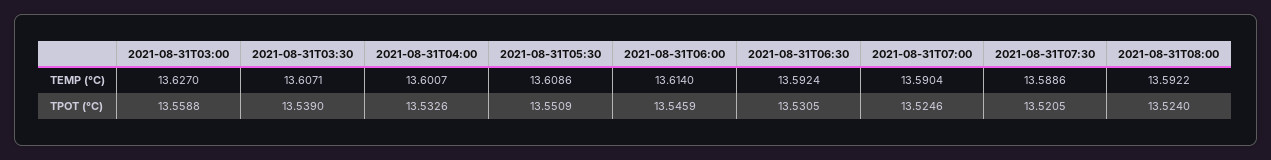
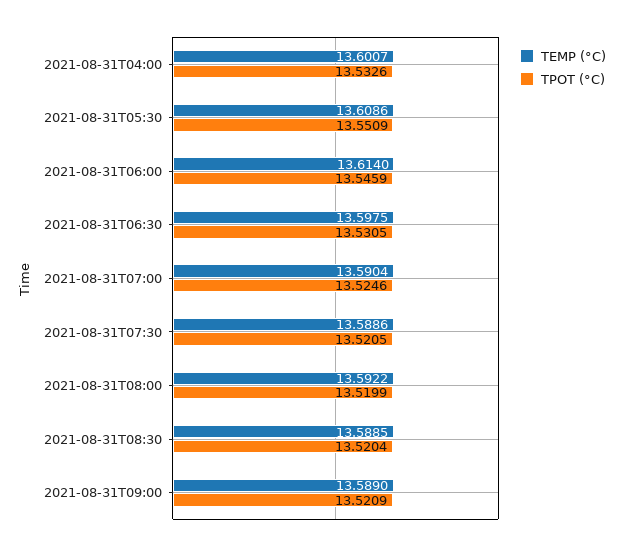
TEMP (°C), 2021-08-31T03:00: 13.627 -> none
TEMP (°C), 2021-08-31T03:30: 13.6071 -> none
TEMP (°C), 2021-08-31T06:30: 13.5924 -> 13.5975
TPOT (°C), 2021-08-31T03:00: 13.5588 -> none
TPOT (°C), 2021-08-31T03:30: 13.539 -> none
TPOT (°C), 2021-08-31T08:00: 13.524 -> 13.5199
TEMP (°C), 2021-08-31T08:30: none -> 13.5885
TPOT (°C), 2021-08-31T08:30: none -> 13.5204
TEMP (°C), 2021-08-31T09:00: none -> 13.589
TPOT (°C), 2021-08-31T09:00: none -> 13.5209

